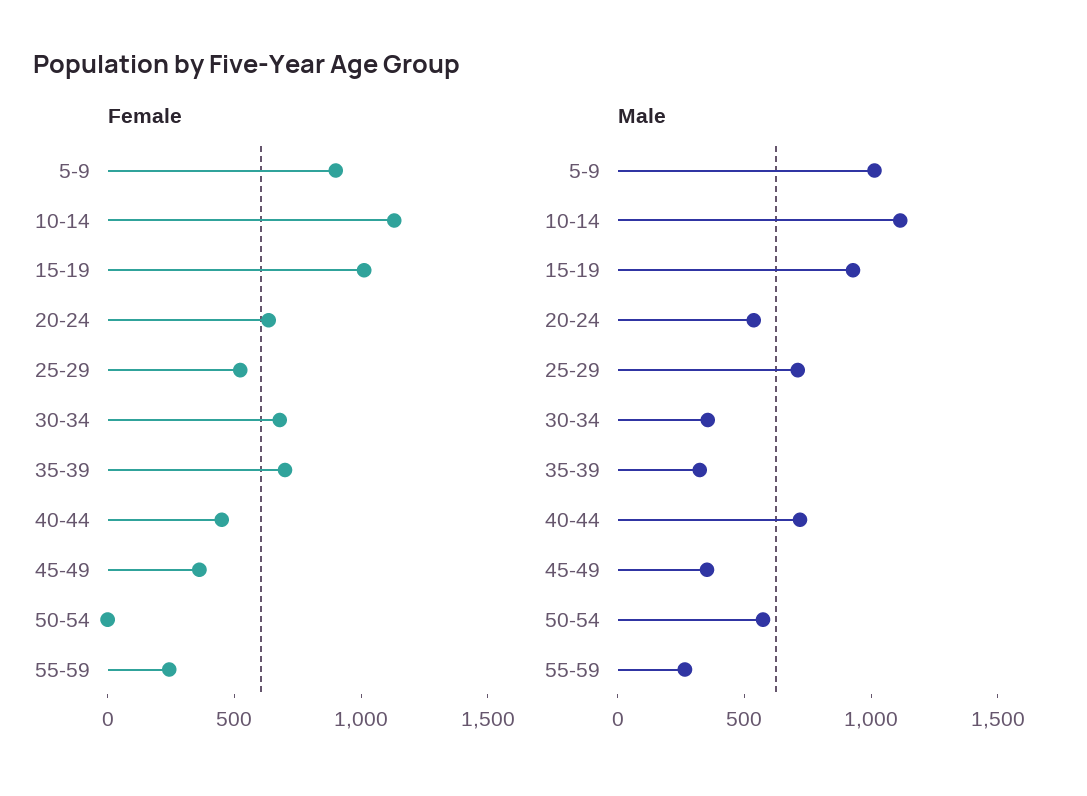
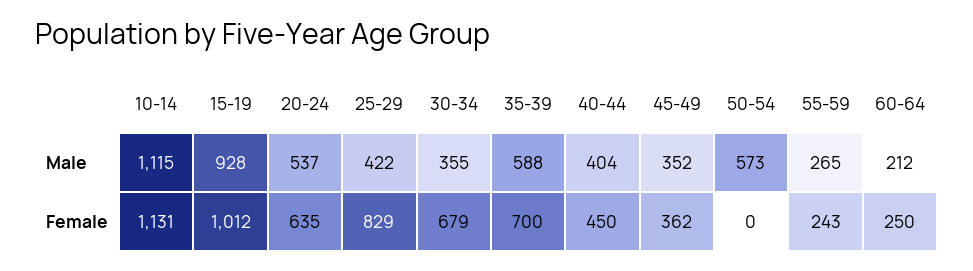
Female, 5-9: 900 -> none
Female, 25-29: 500 -> 829
Male, 5-9: 1000 -> none
Male, 25-29: 700 -> 422
Male, 35-39: 300 -> 588
Male, 40-44: 700 -> 404
Male, 60-64: none -> 212
Female, 60-64: none -> 250

